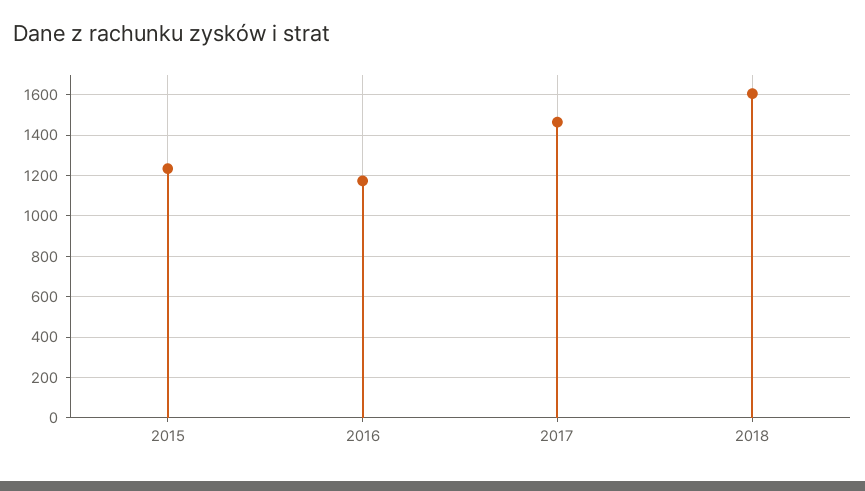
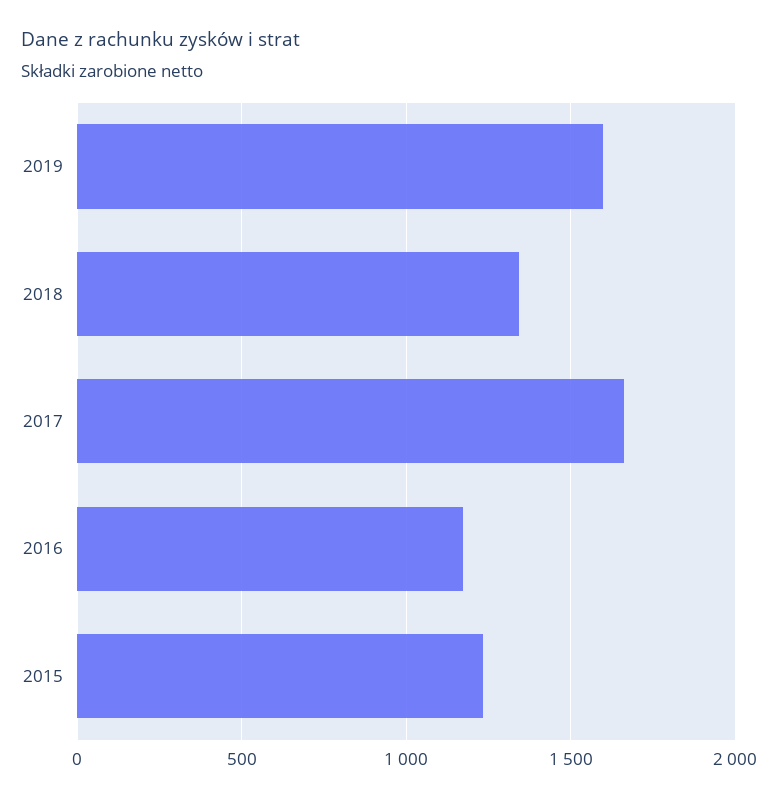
2017: 1450 -> 1650
2018: 1600 -> 1350
2019: none -> 1600

